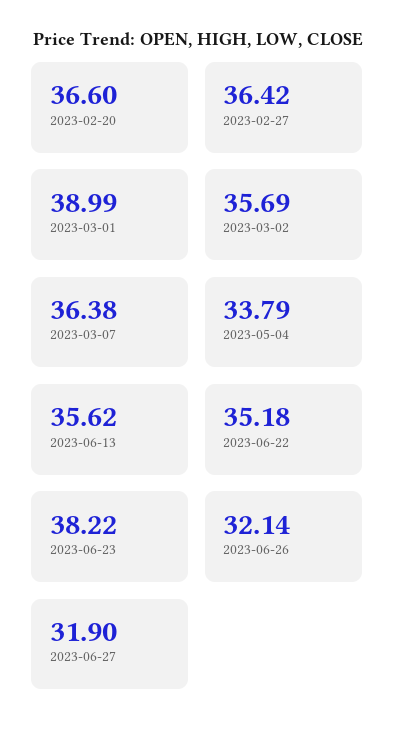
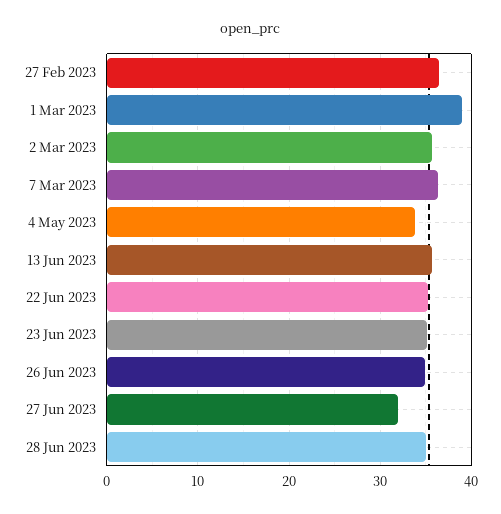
2023-02-20: 36.6 -> none
2023-06-23: 38.22 -> 35
2023-06-26: 32.14 -> 35
28 Jun 2023: none -> 35

